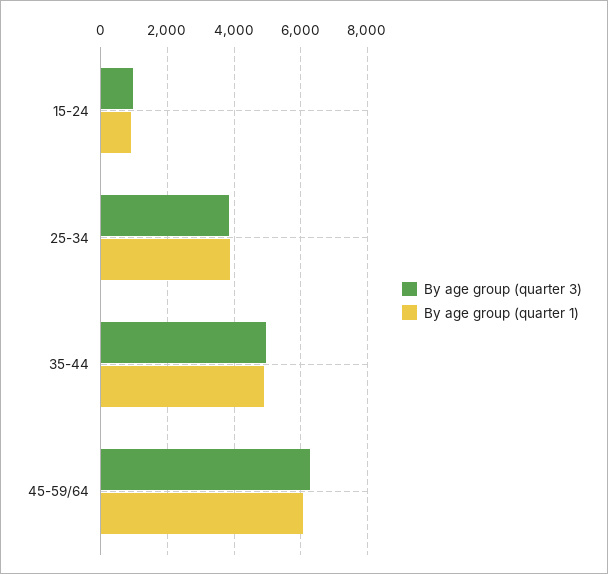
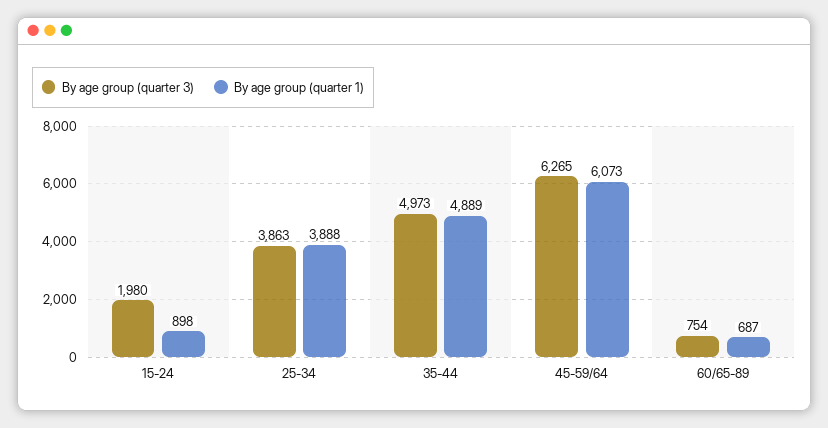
By age group (quarter 3), 15-24: 1000 -> 1980
By age group (quarter 3), 60/65-89: none -> 754
By age group (quarter 1), 60/65-89: none -> 687

